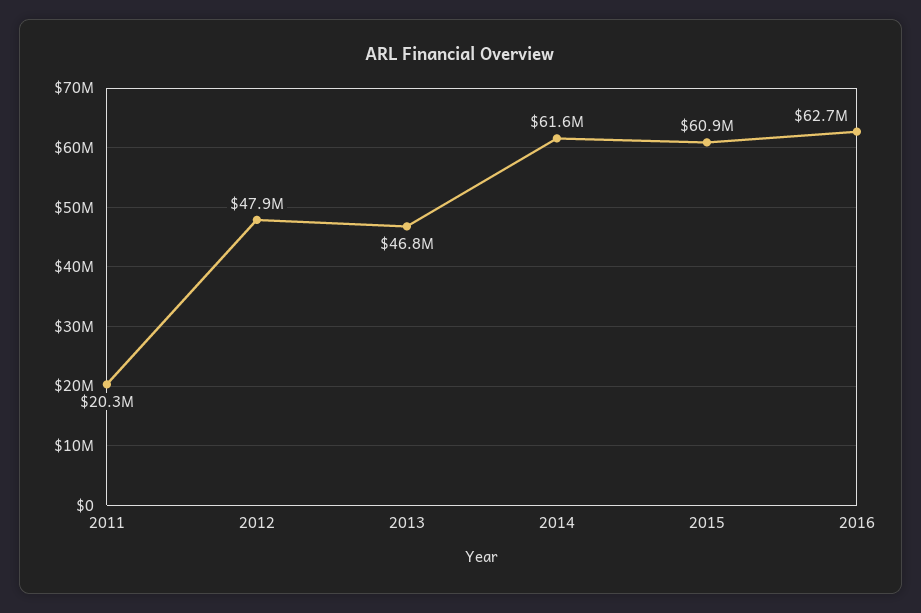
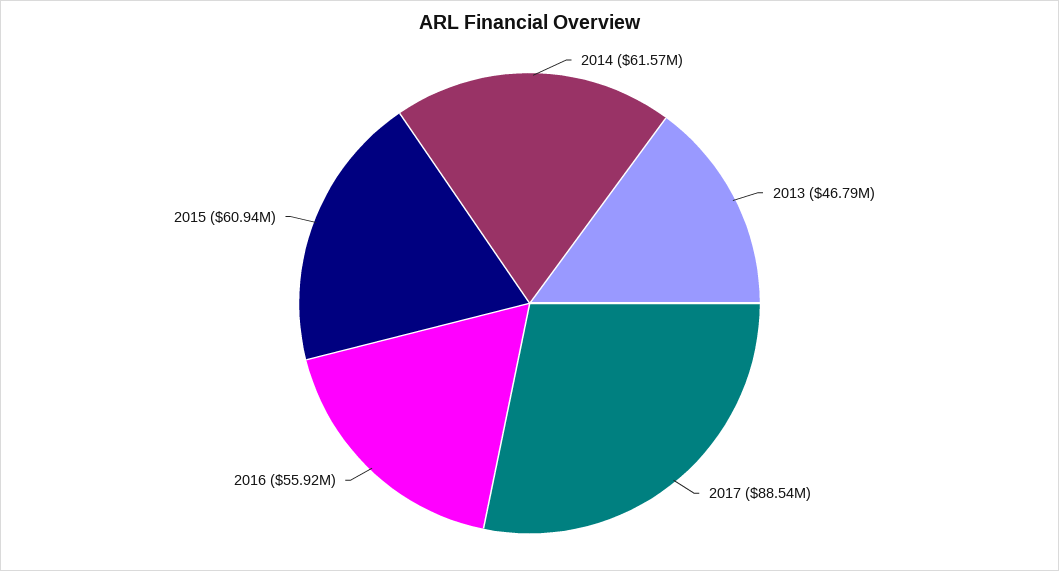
2011: 20300000 -> none
2012: 47900000 -> none
2016: 62700000 -> 55920000
2017: none -> 88540000

